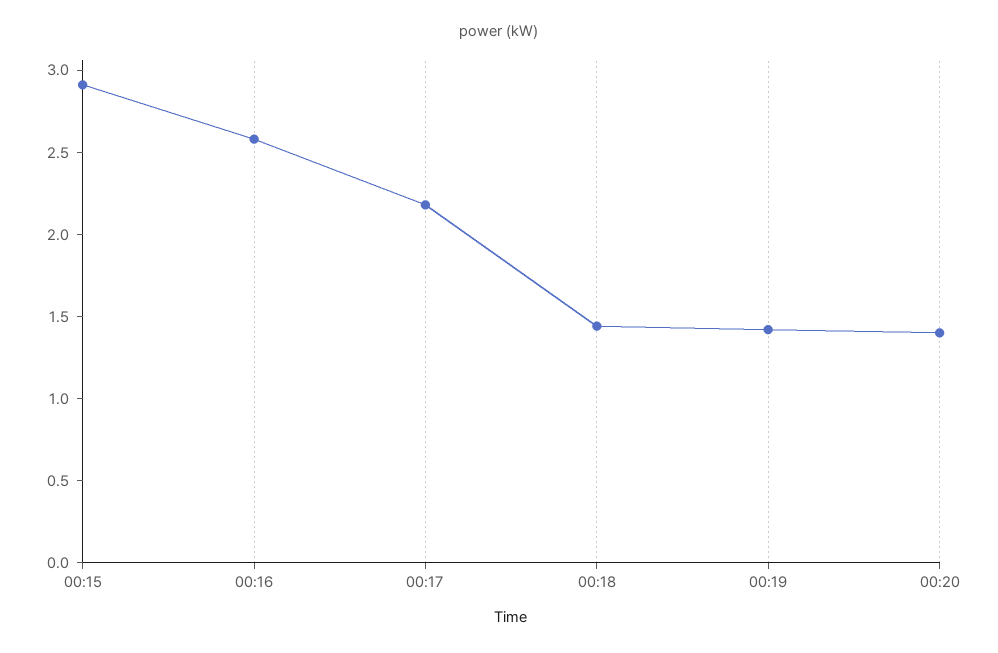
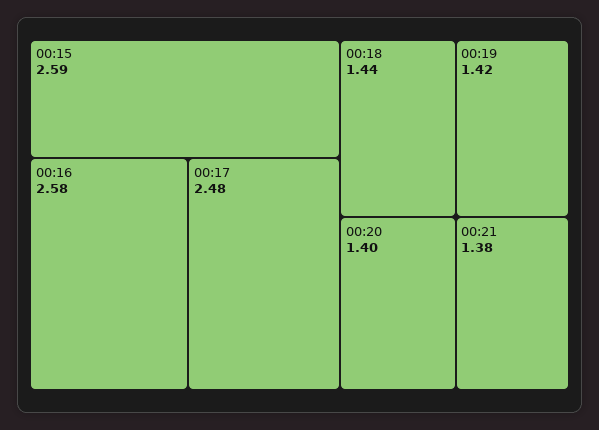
00:15: 2.9 -> 2.59
00:17: 2.2 -> 2.48
00:21: none -> 1.38

